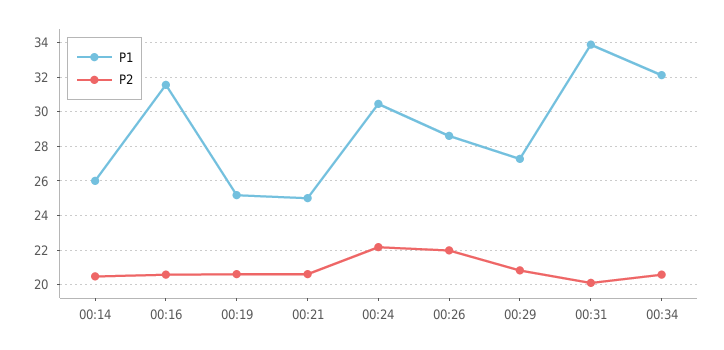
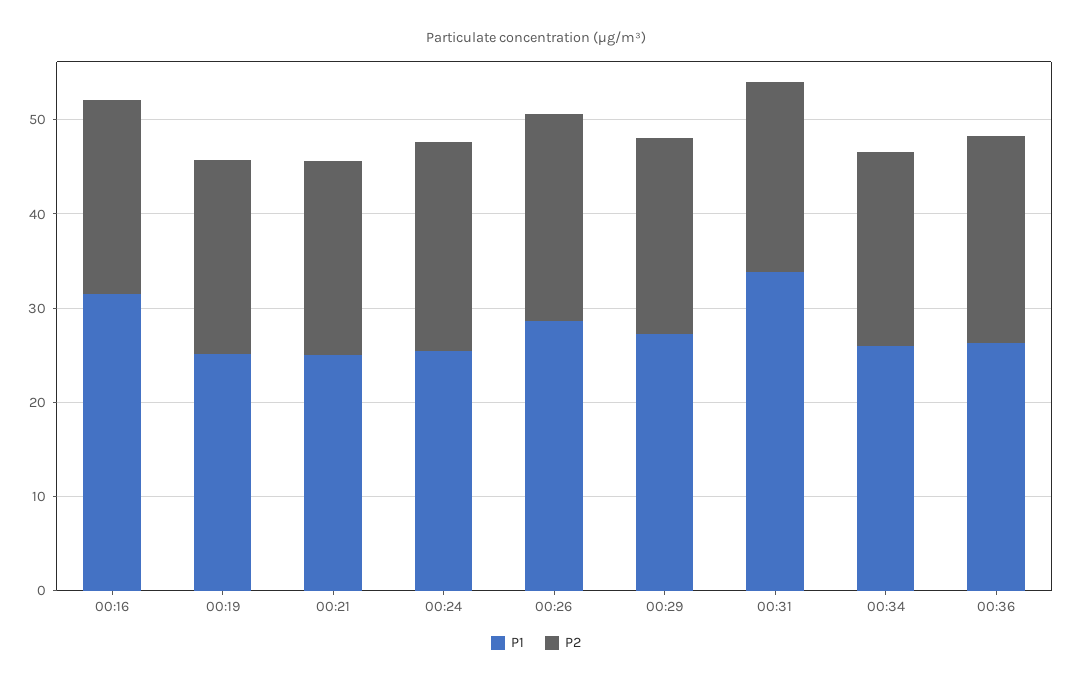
P1, 00:14: 26 -> none
P2, 00:14: 20.5 -> none
P1, 00:24: 30.5 -> 26
P1, 00:34: 32 -> 26
P1, 00:36: none -> 26
P2, 00:36: none -> 22

